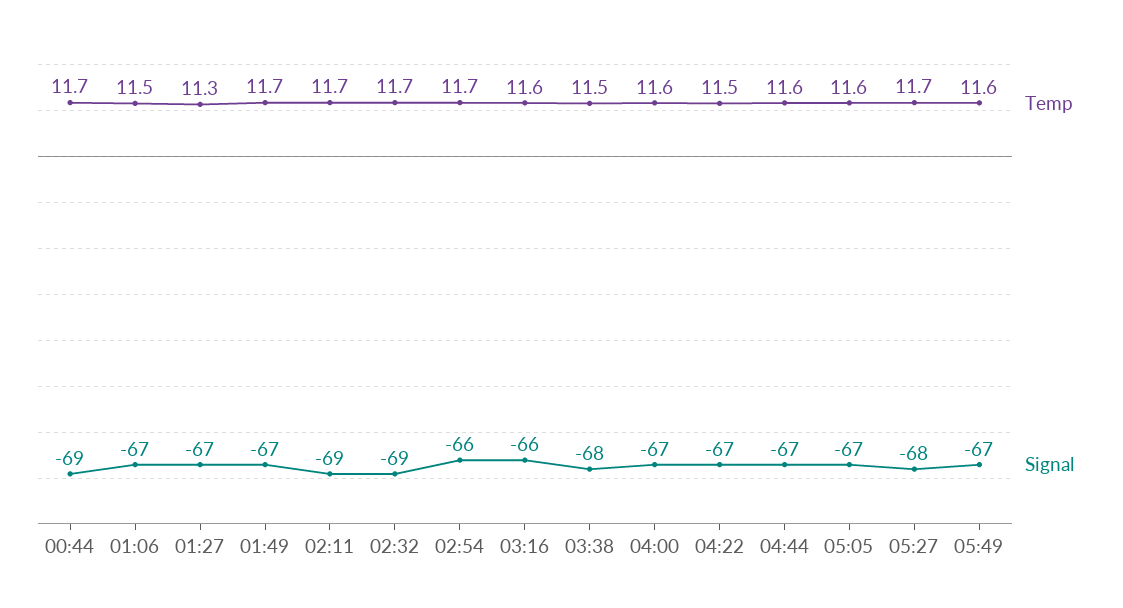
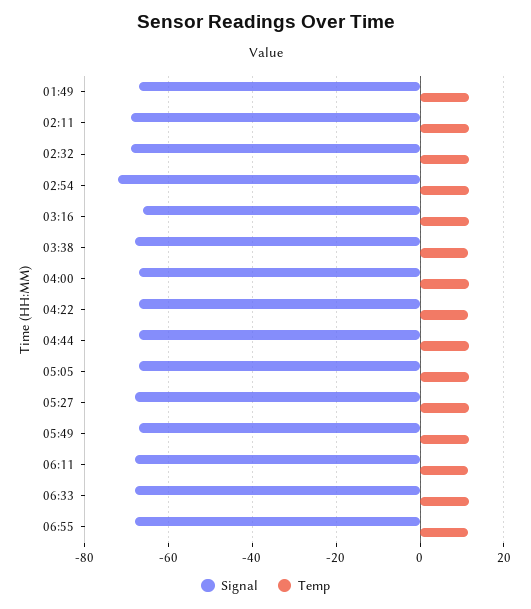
Temp, 00:44: 11.7 -> none
Signal, 00:44: -69 -> none
Temp, 01:06: 11.5 -> none
Signal, 01:06: -67 -> none
Temp, 01:27: 11.3 -> none
Signal, 01:27: -67 -> none
Signal, 02:54: -66 -> -72
Signal, 06:11: none -> -68
Temp, 06:11: none -> 12
Signal, 06:33: none -> -68
Temp, 06:33: none -> 12
Signal, 06:55: none -> -68
Temp, 06:55: none -> 12

